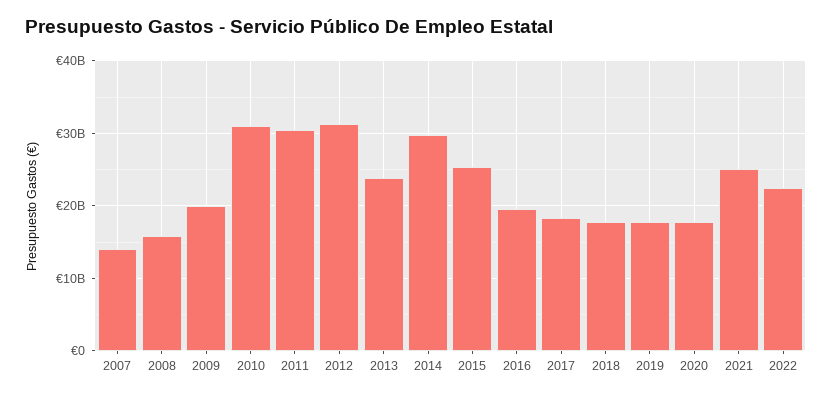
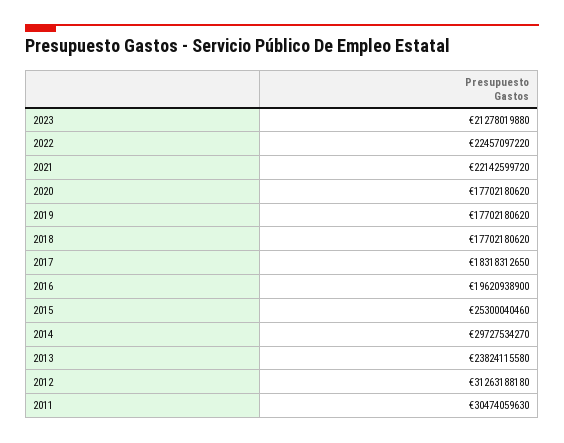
2007: 14000000000 -> none
2008: 16000000000 -> none
2009: 20000000000 -> none
2010: 31000000000 -> none
2021: 25000000000 -> 22142599720
2023: none -> 21278019880

